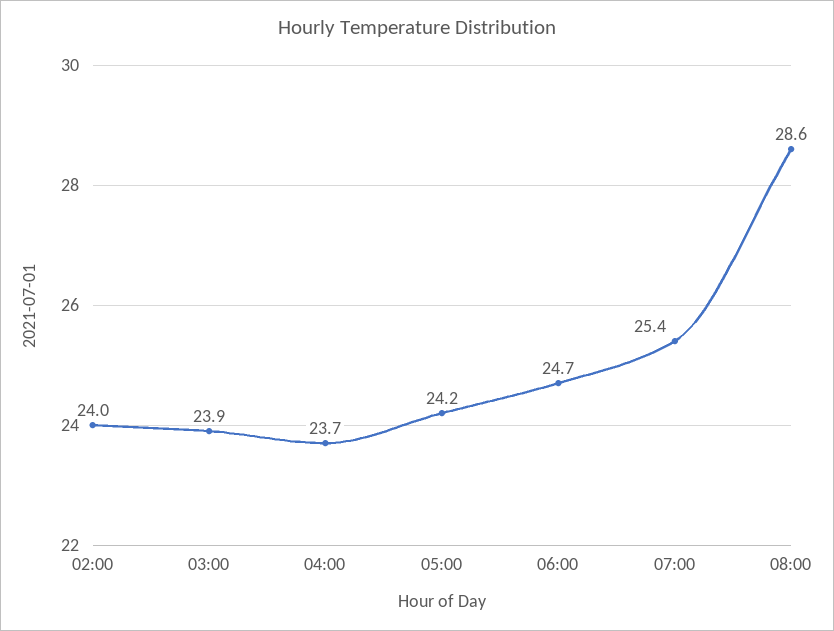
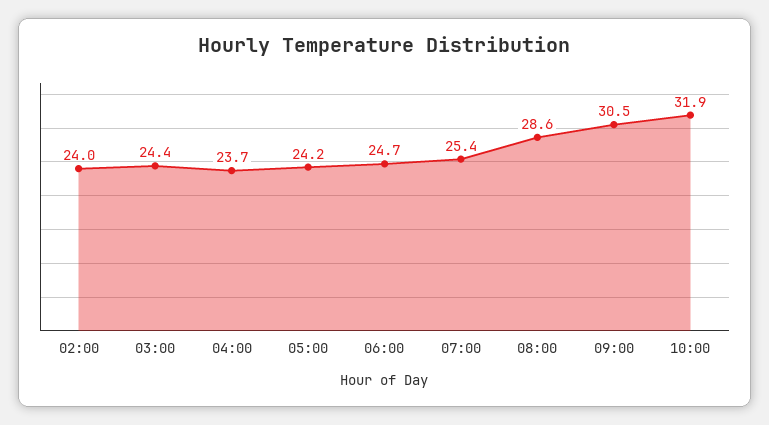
03:00: 23.9 -> 24.4
09:00: none -> 30.5
10:00: none -> 31.9

